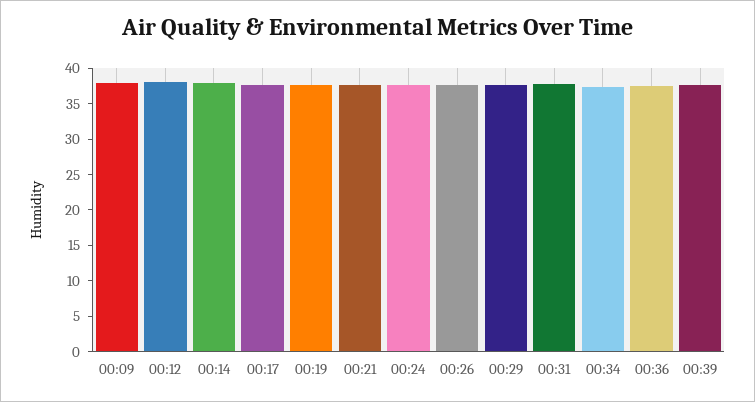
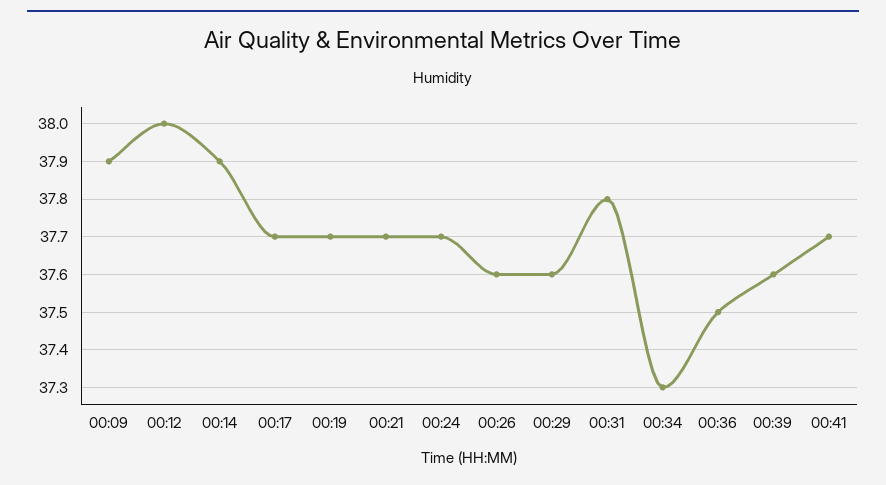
00:41: none -> 37.7

